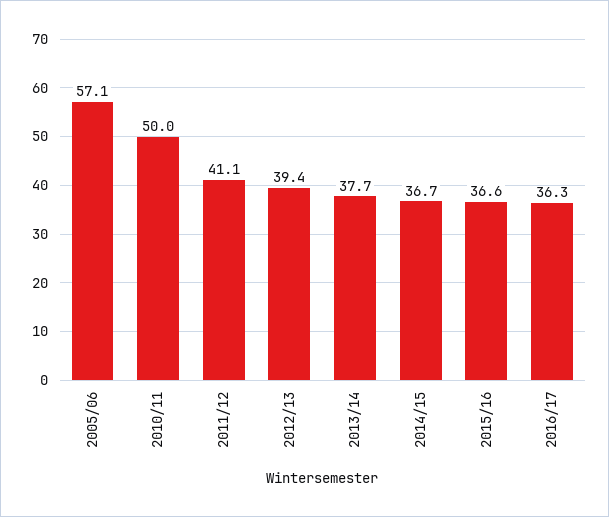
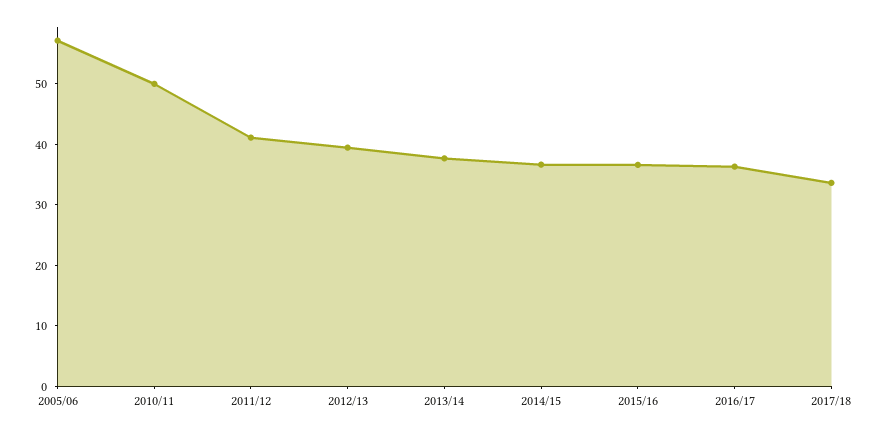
2017/18: none -> 34

